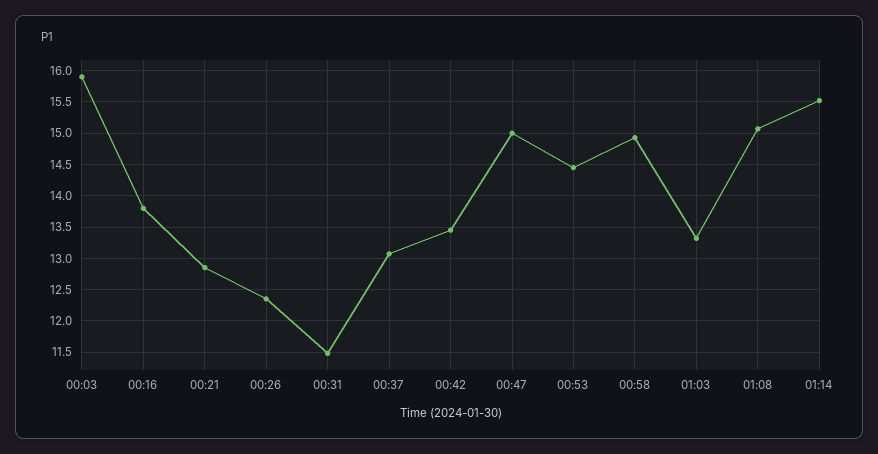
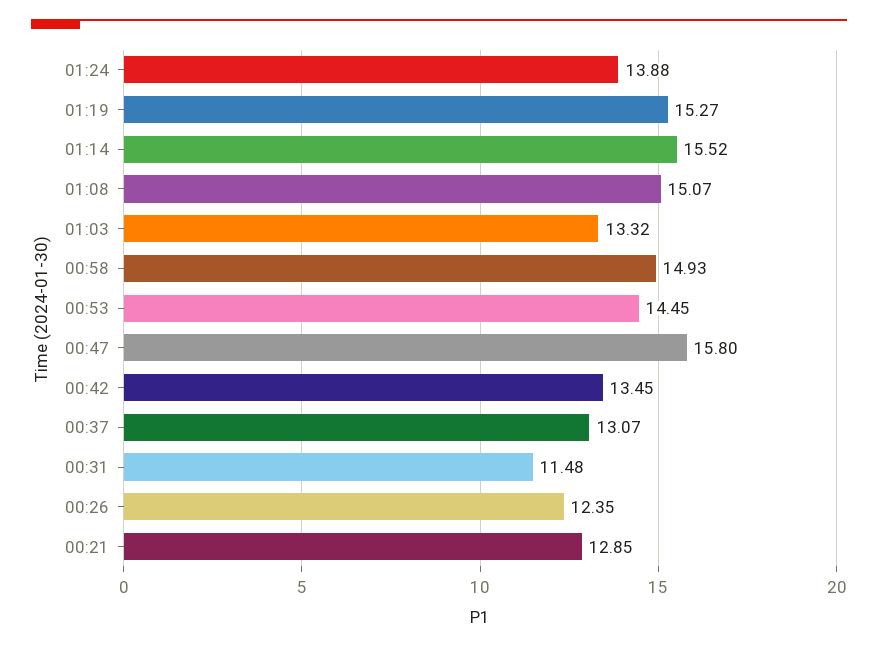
00:03: 15.9 -> none
00:16: 13.8 -> none
00:47: 15 -> 15.8
01:24: none -> 13.88
01:19: none -> 15.27

